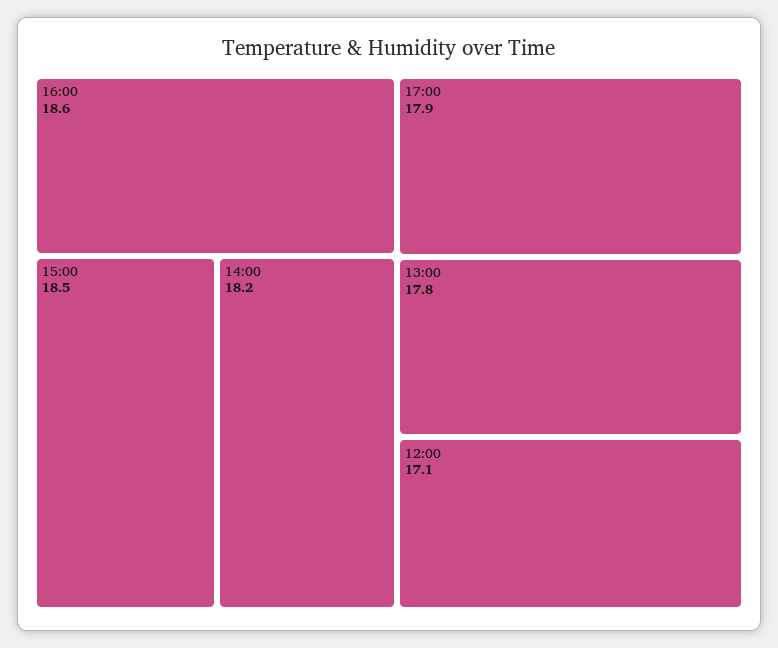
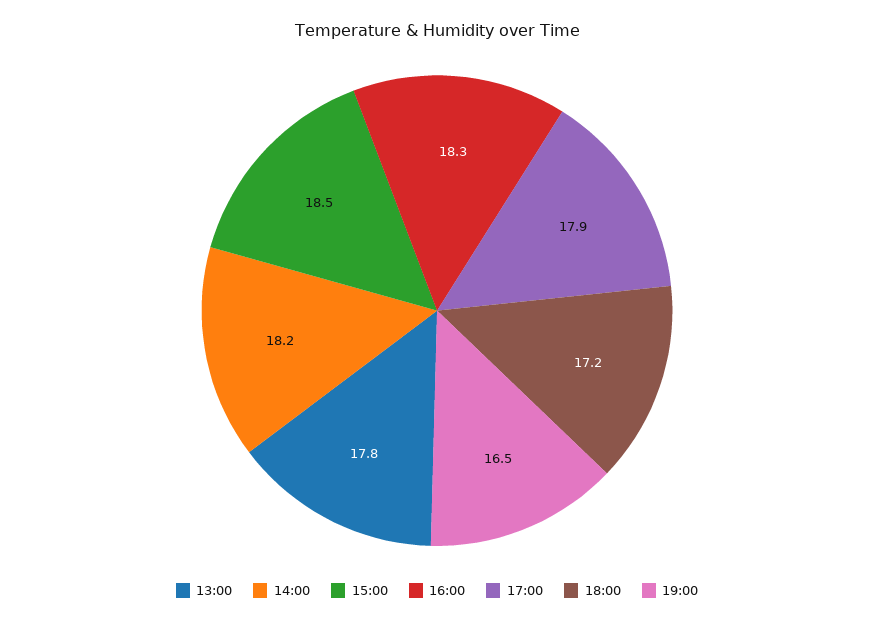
16:00: 18.6 -> 18.3
12:00: 17.1 -> none
18:00: none -> 17.2
19:00: none -> 16.5

